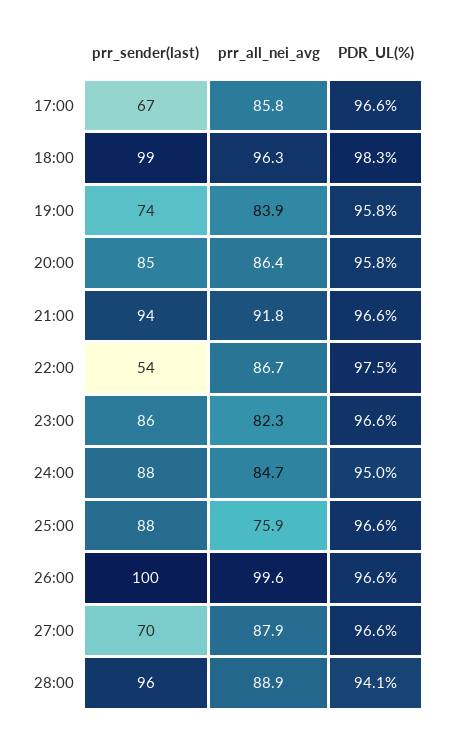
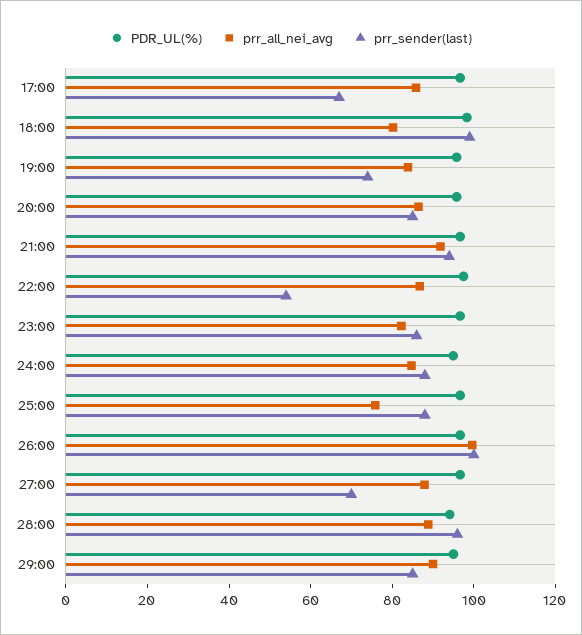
prr_all_nei_avg, 18:00: 96.3 -> 80
PDR_UL(%), 29:00: none -> 95
prr_all_nei_avg, 29:00: none -> 90
prr_sender(last), 29:00: none -> 85

